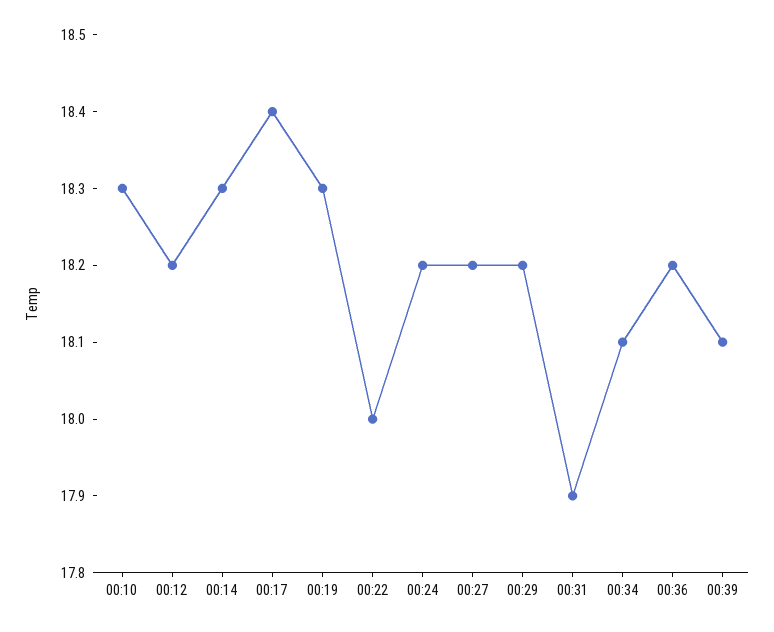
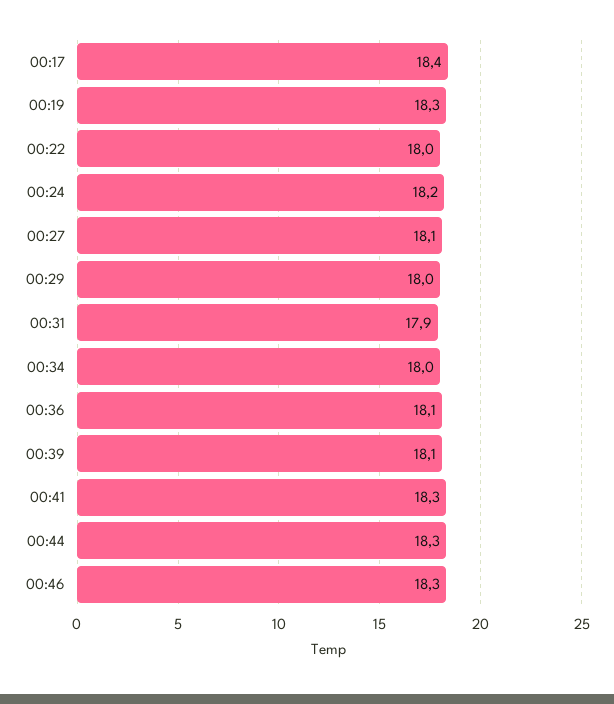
00:10: 18.3 -> none
00:12: 18.2 -> none
00:14: 18.3 -> none
00:27: 18.2 -> 18.1
00:29: 18.2 -> 18
00:34: 18.1 -> 18
00:36: 18.2 -> 18.1
00:41: none -> 18.3
00:44: none -> 18.3
00:46: none -> 18.3

